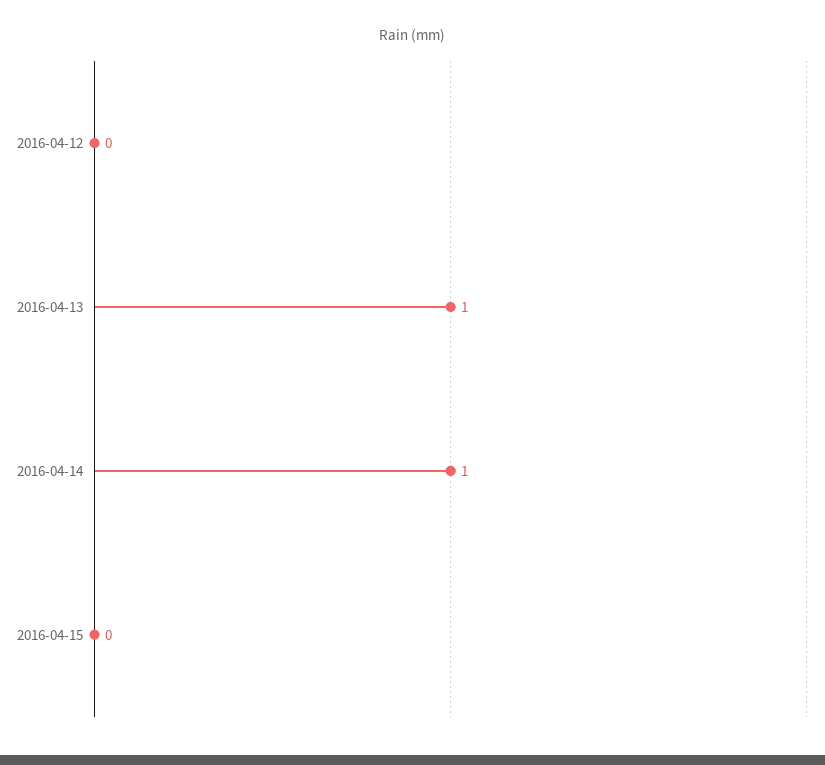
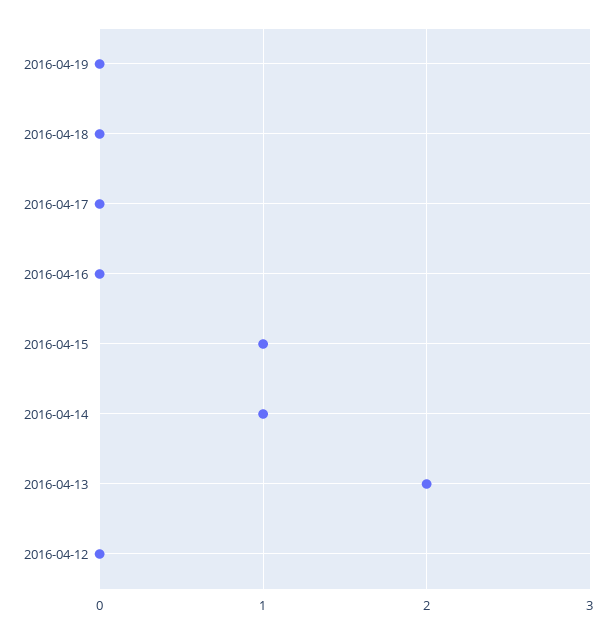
2016-04-13: 1 -> 2
2016-04-15: 0 -> 1
2016-04-19: none -> 0
2016-04-18: none -> 0
2016-04-17: none -> 0
2016-04-16: none -> 0

